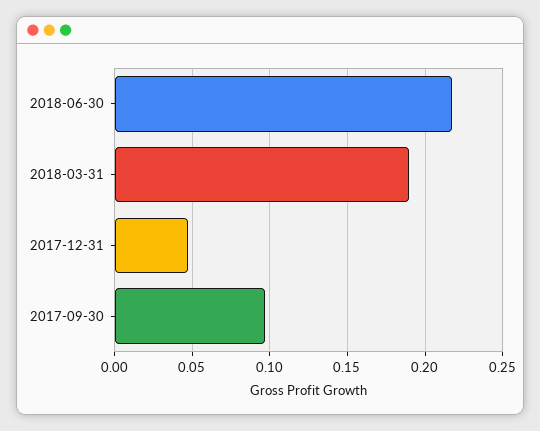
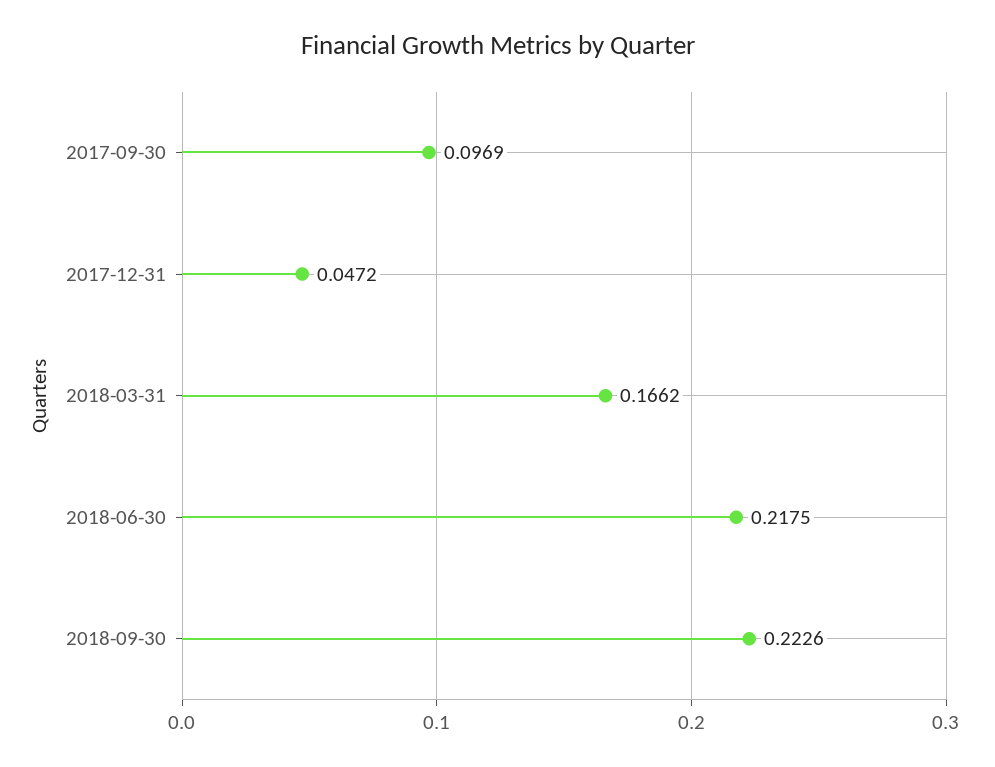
2018-03-31: 0.19 -> 0.1662
2018-09-30: none -> 0.2226

